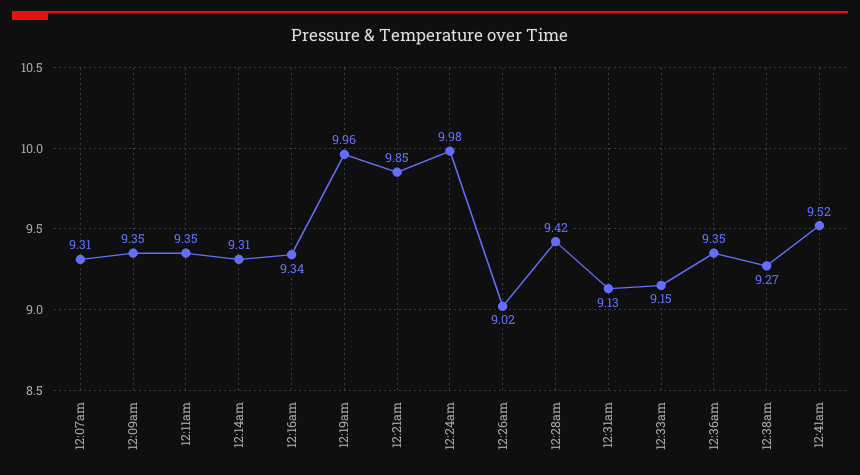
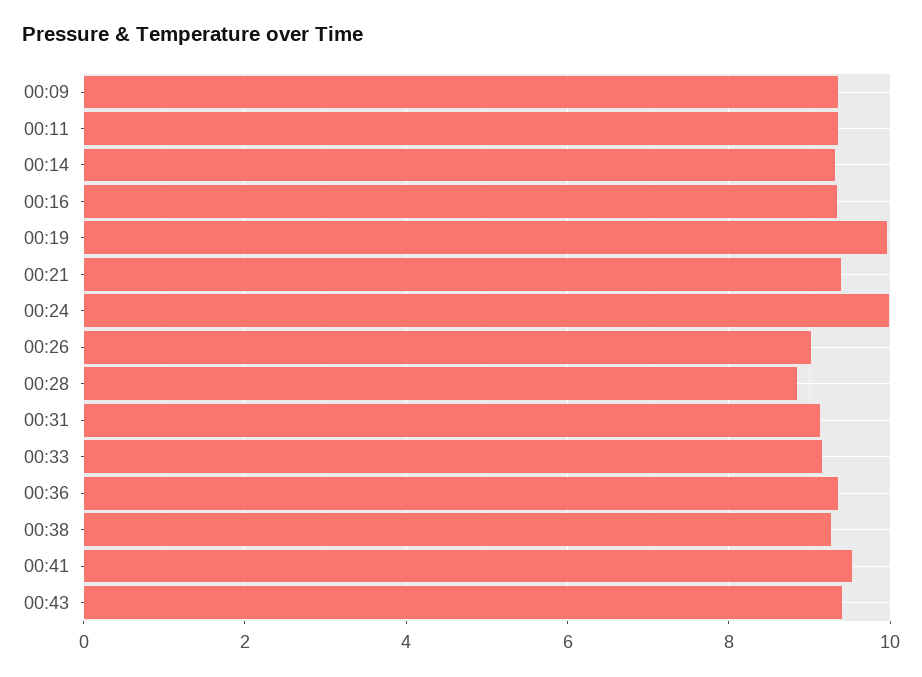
12:07am: 9.31 -> none
12:21am: 9.85 -> 9.4
12:28am: 9.42 -> 8.8
00:43: none -> 9.4

